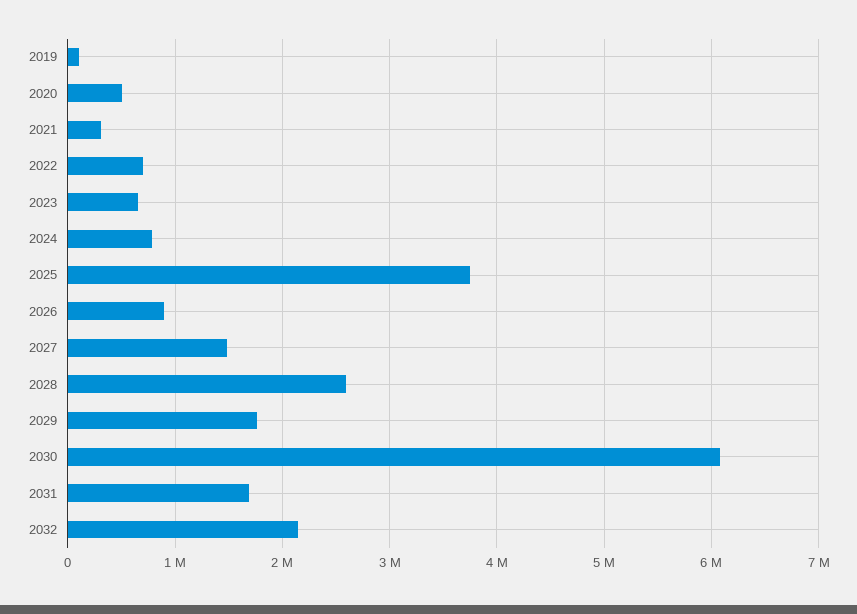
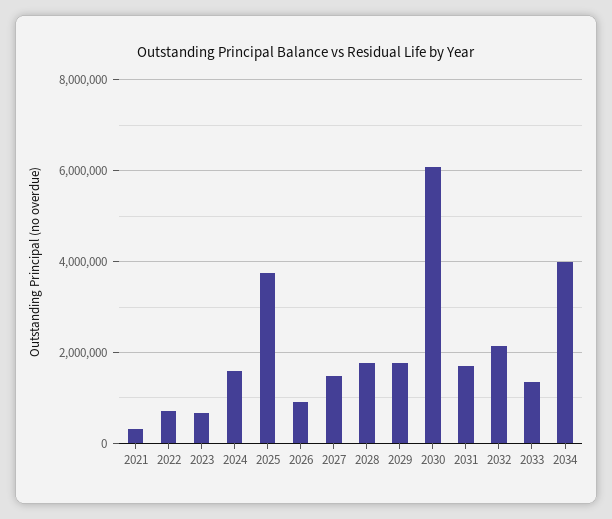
2019: 100000 -> none
2020: 500000 -> none
2024: 800000 -> 1600000
2028: 2600000 -> 1800000
2033: none -> 1400000
2034: none -> 4000000

